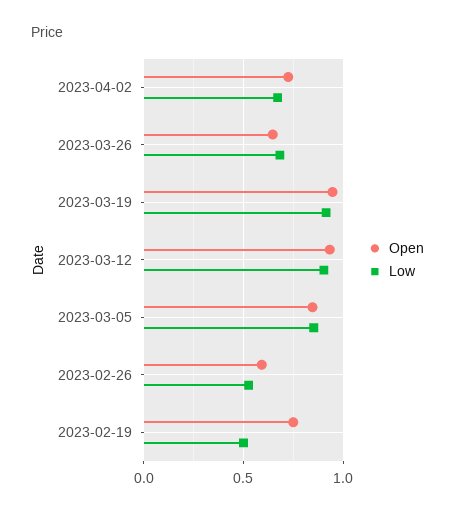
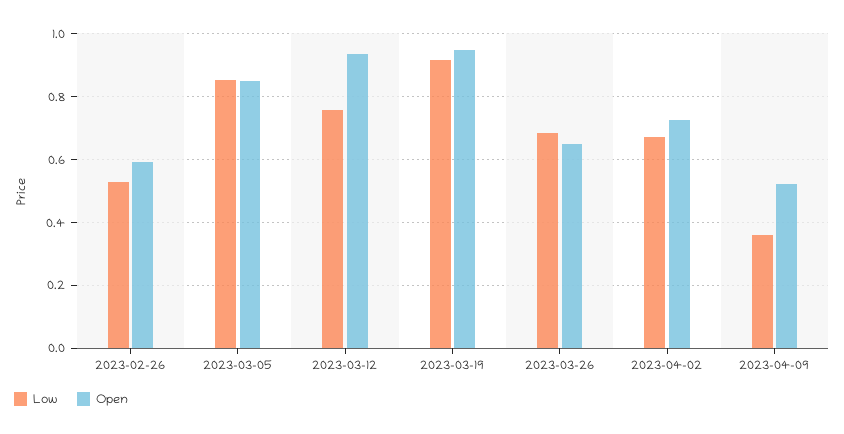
Low, 2023-03-12: 0.9 -> 0.76
Open, 2023-02-19: 0.75 -> none
Low, 2023-02-19: 0.5 -> none
Low, 2023-04-09: none -> 0.36
Open, 2023-04-09: none -> 0.52

